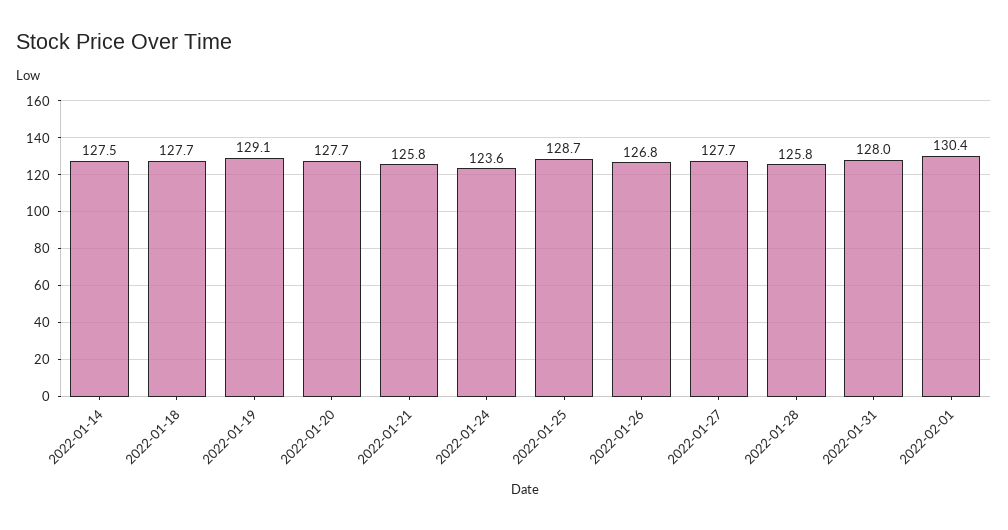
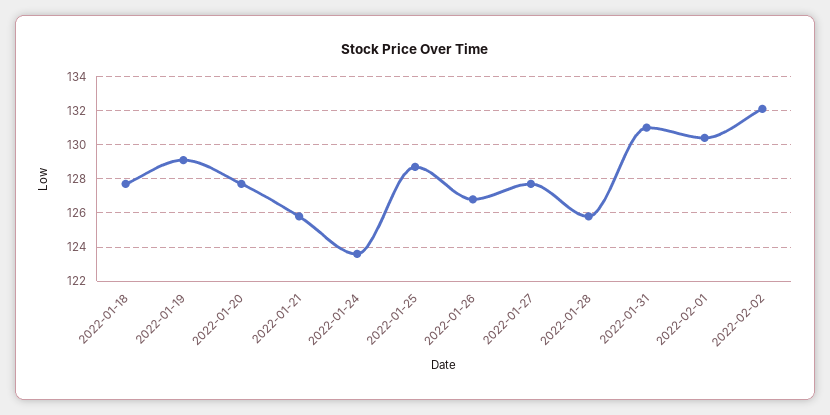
2022-01-14: 127.5 -> none
2022-01-31: 128 -> 131
2022-02-02: none -> 132

